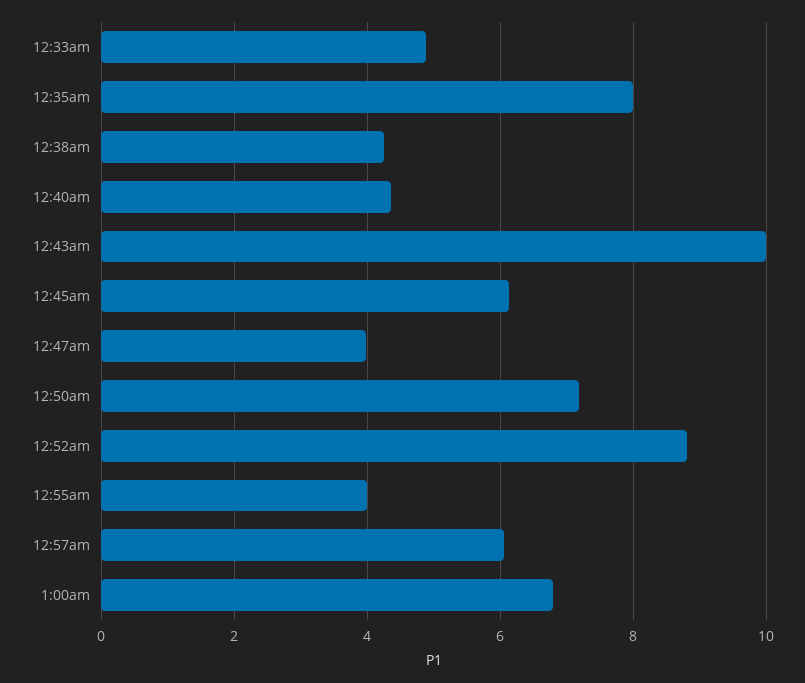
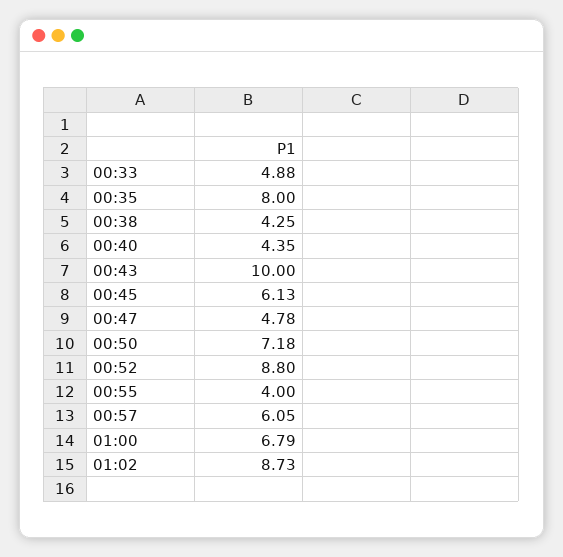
12:47am: 4 -> 4.78
01:02: none -> 8.73

